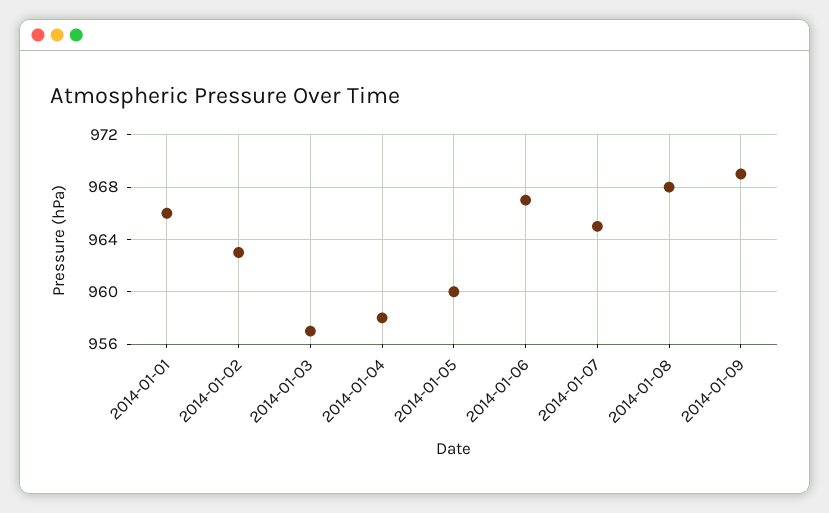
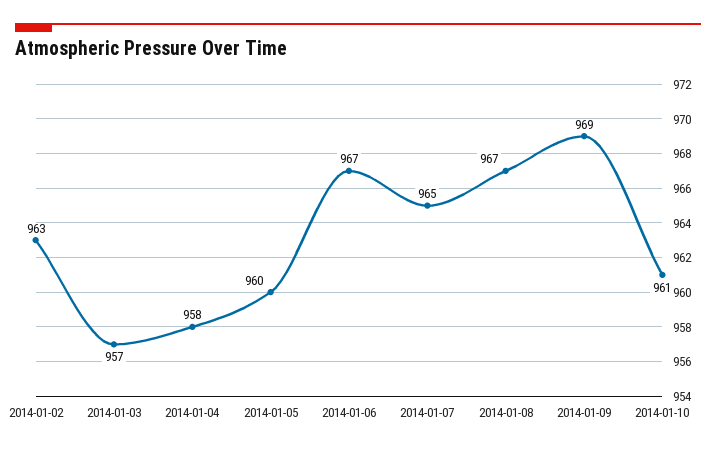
2014-01-01: 966 -> none
2014-01-08: 968 -> 967
2014-01-10: none -> 961

